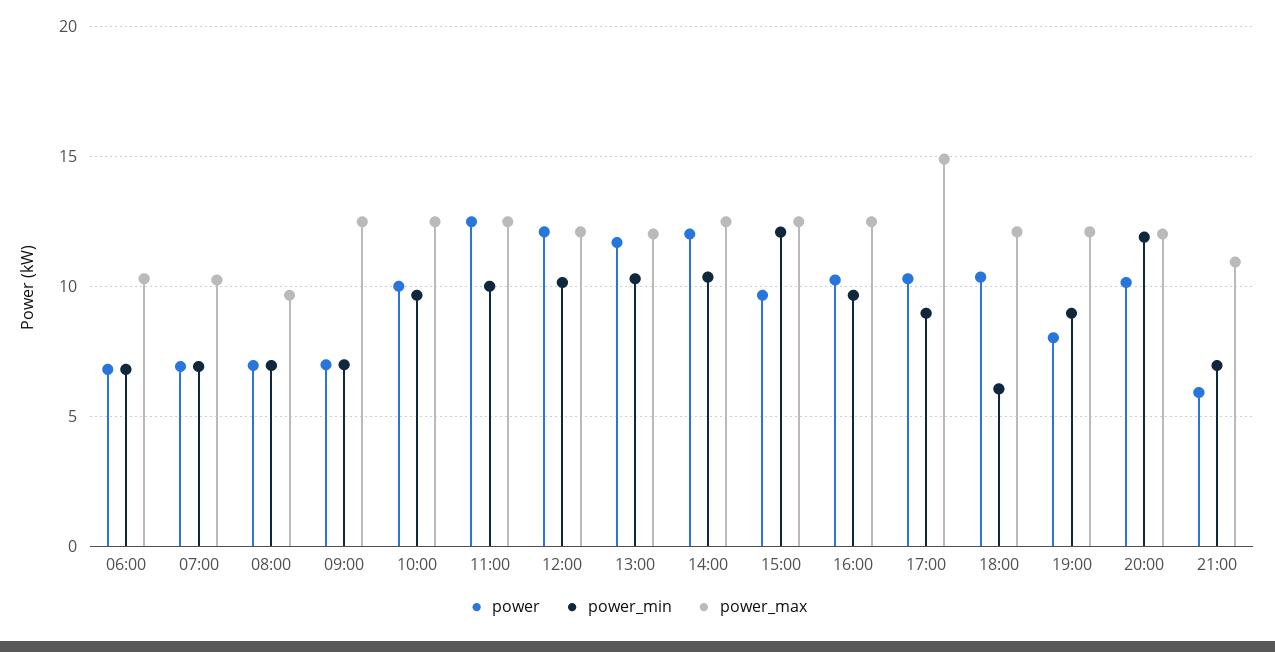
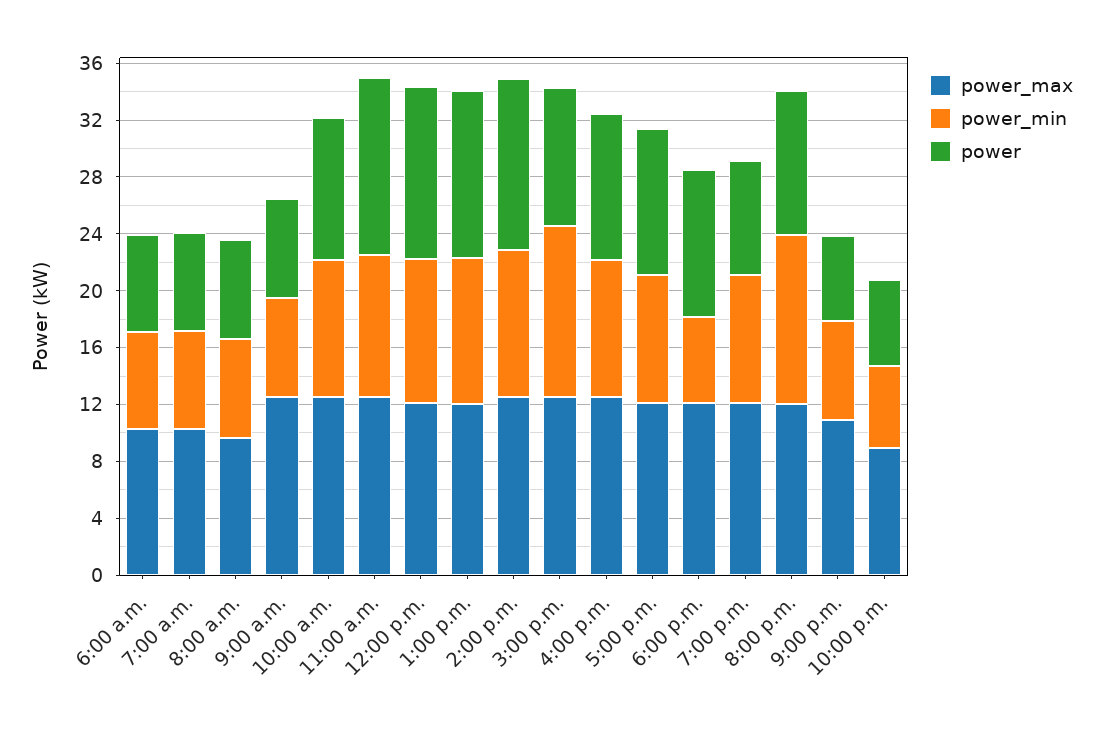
power_max, 17:00: 15 -> 12
power_max, 10:00 p.m.: none -> 9
power_min, 10:00 p.m.: none -> 6
power, 10:00 p.m.: none -> 6

